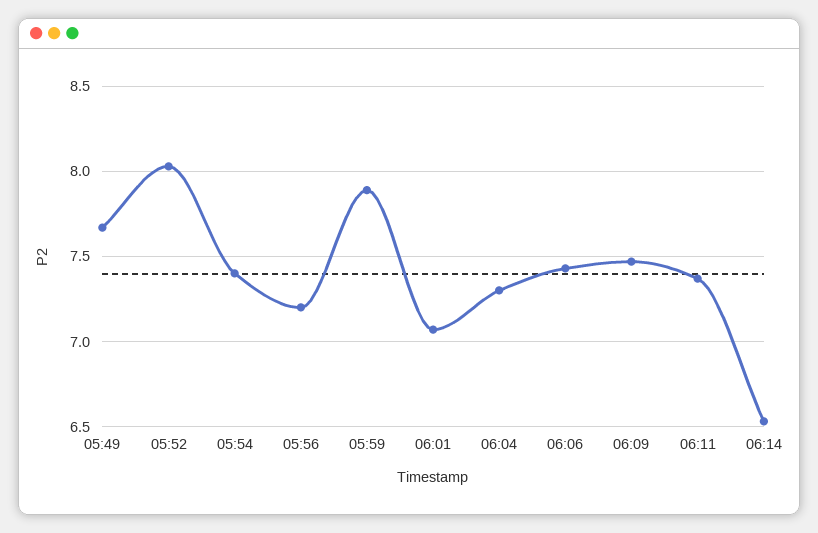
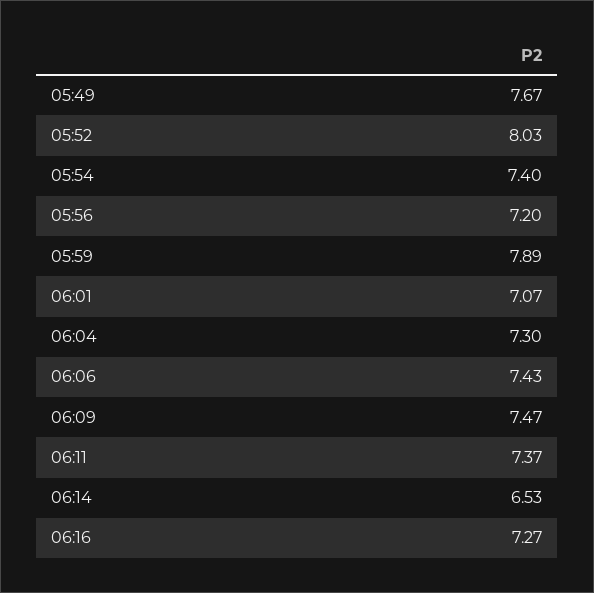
06:16: none -> 7.27

